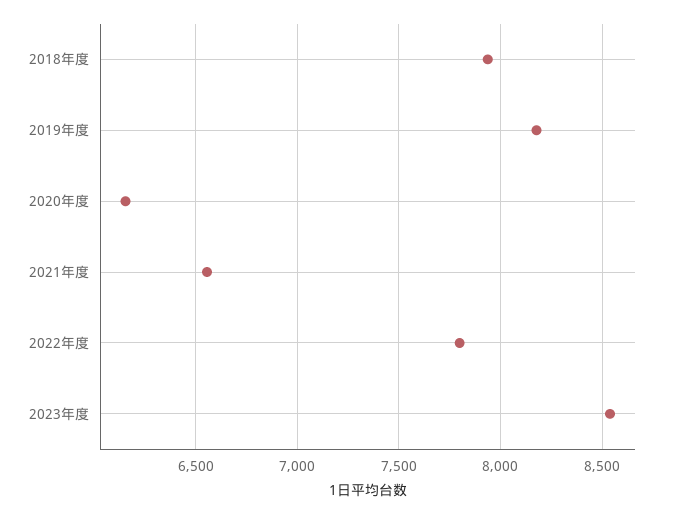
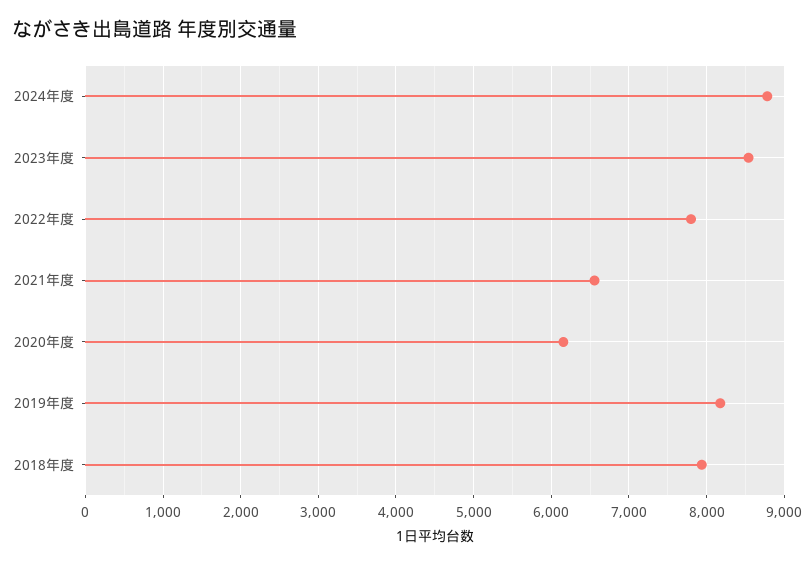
2024年度: none -> 8800

